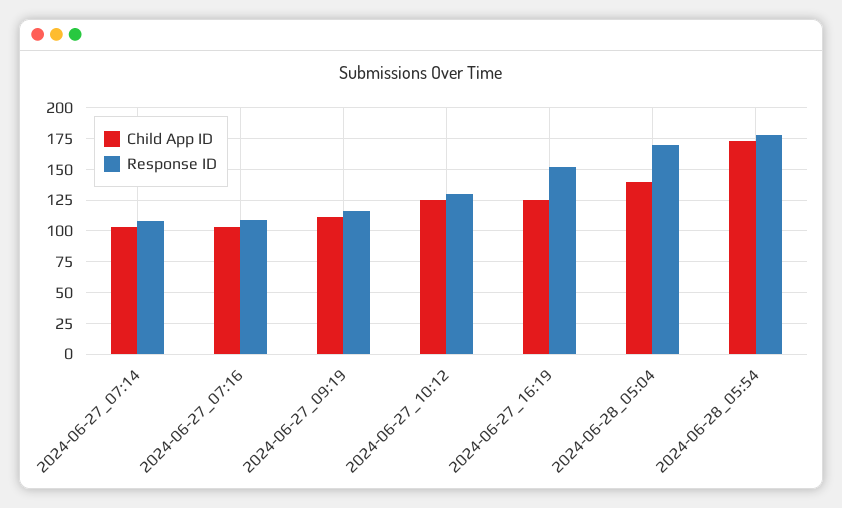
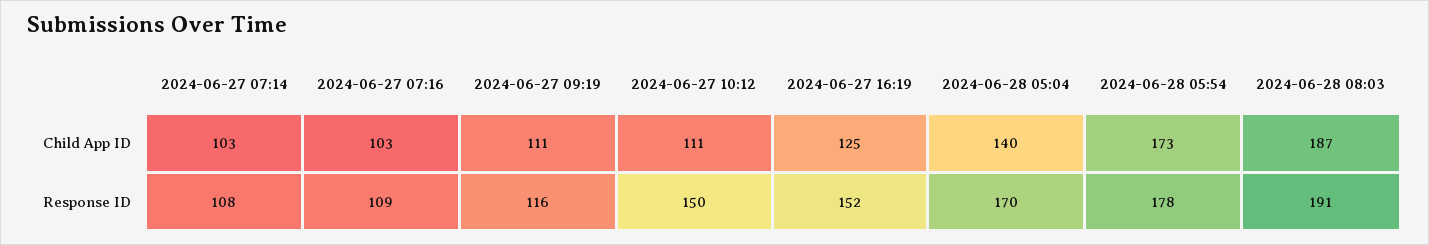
Child App ID, 2024-06-27_10:12: 125 -> 111
Response ID, 2024-06-27_10:12: 130 -> 150
Child App ID, 2024-06-28 08:03: none -> 187
Response ID, 2024-06-28 08:03: none -> 191

